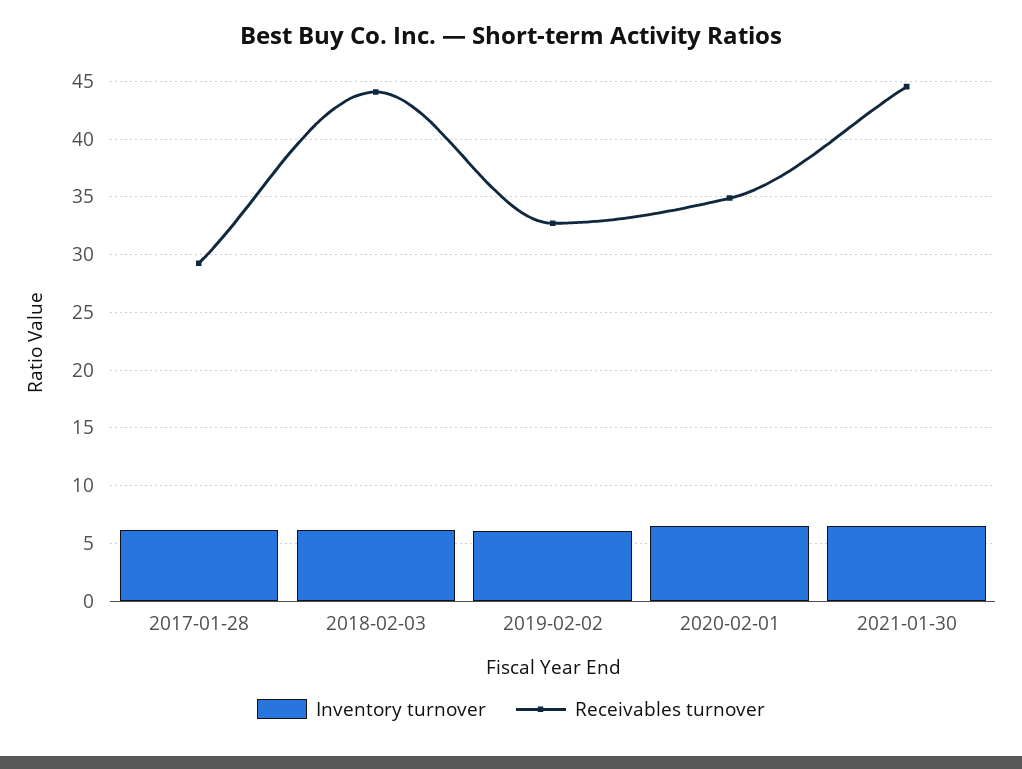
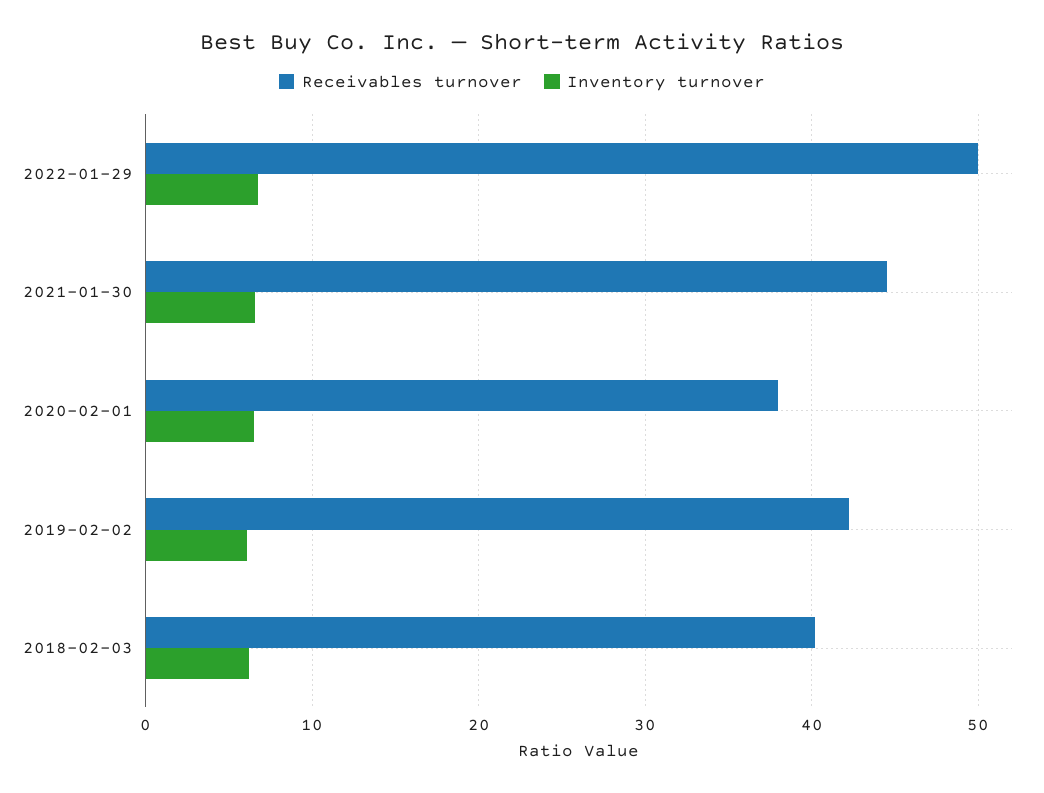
Inventory turnover, 2017-01-28: 6 -> none
Receivables turnover, 2017-01-28: 29 -> none
Receivables turnover, 2018-02-03: 44 -> 40
Receivables turnover, 2019-02-02: 33 -> 42
Receivables turnover, 2020-02-01: 35 -> 38
Receivables turnover, 2022-01-29: none -> 50
Inventory turnover, 2022-01-29: none -> 7

